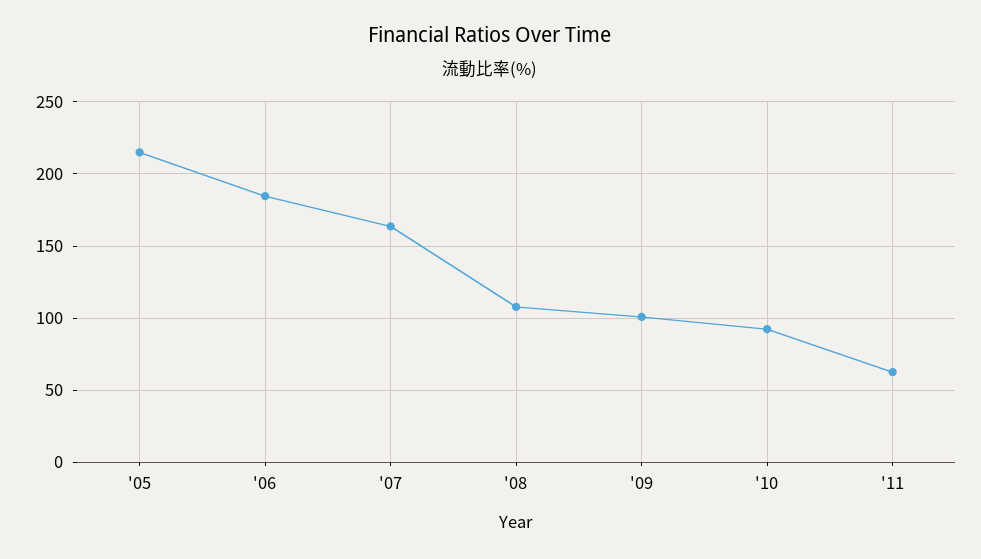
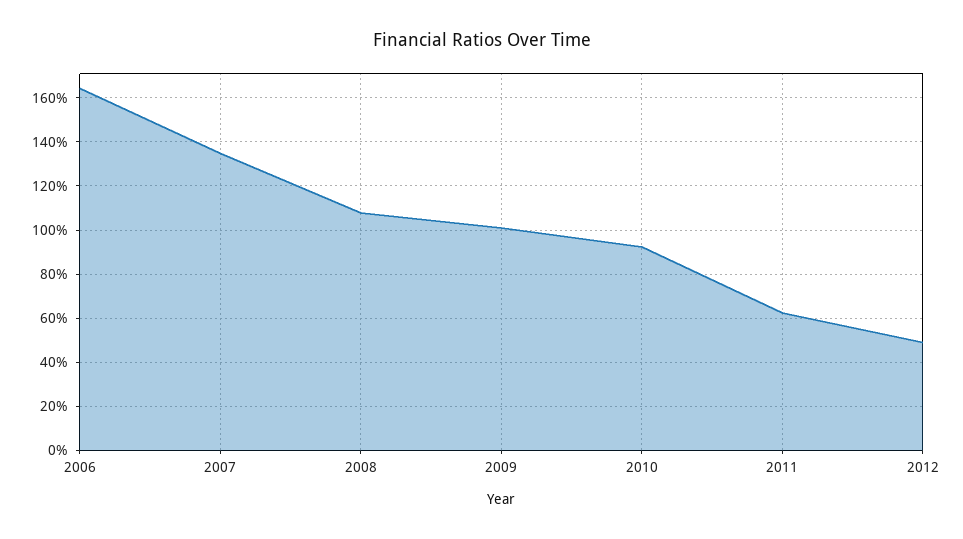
'05: 215 -> none
'06: 185 -> 165
'07: 165 -> 135
2012: none -> 50

